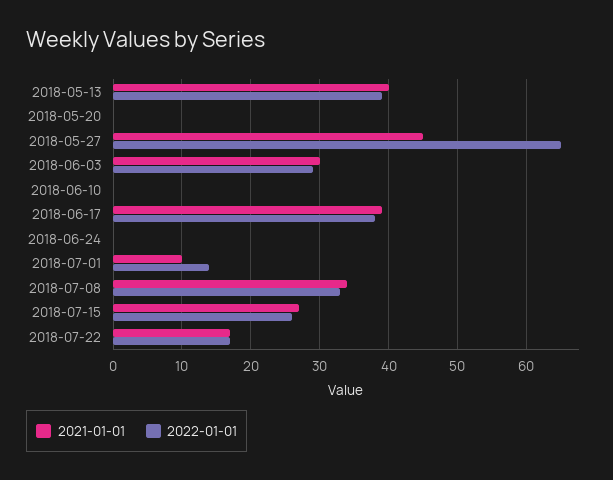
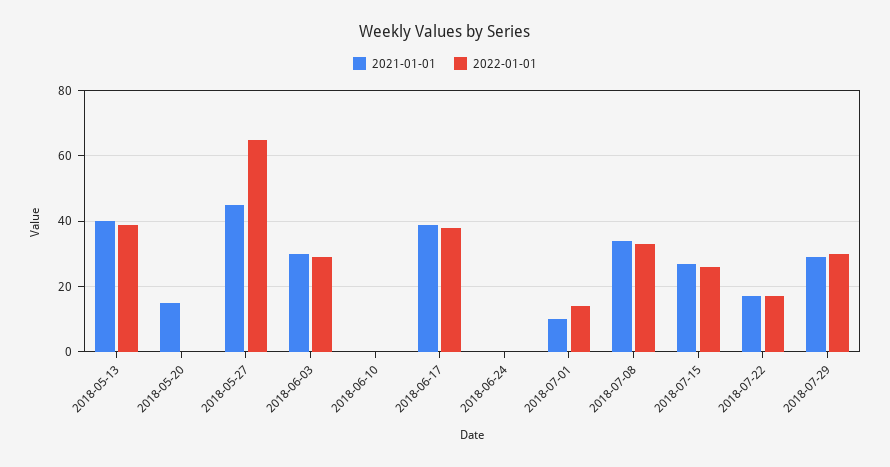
2021-01-01, 2018-05-20: 0 -> 15
2021-01-01, 2018-07-29: none -> 30
2022-01-01, 2018-07-29: none -> 30

